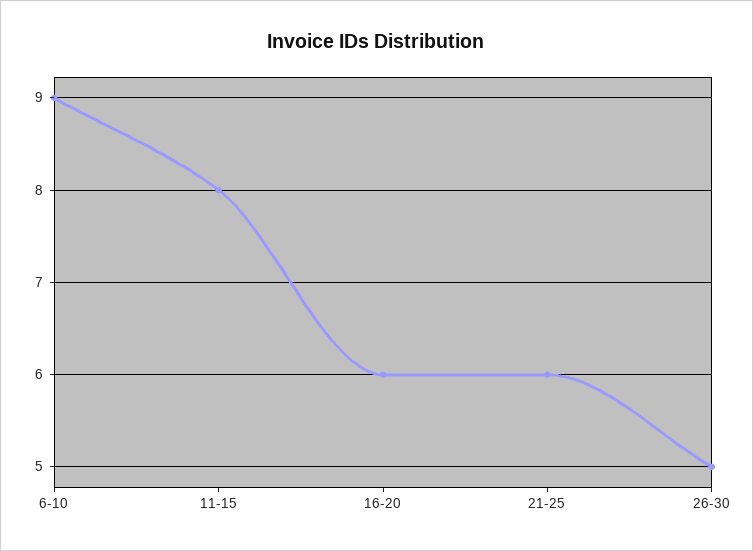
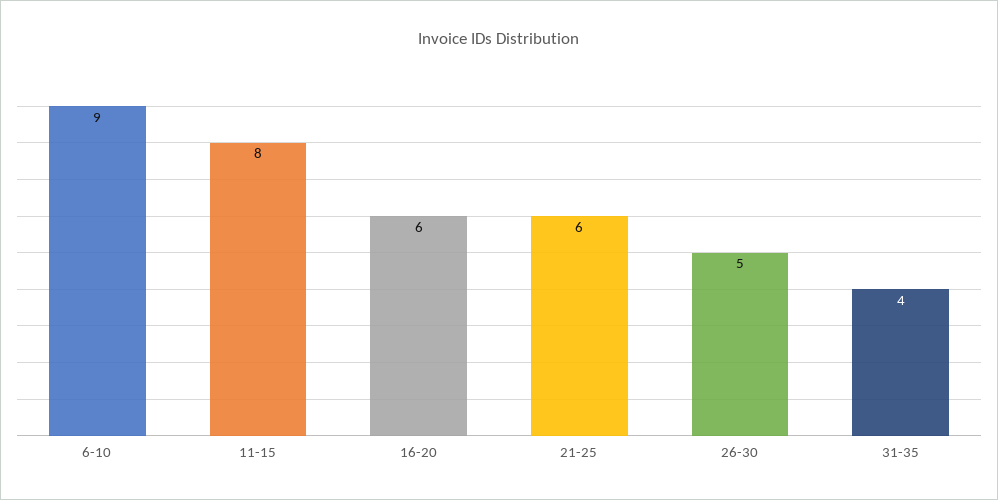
31-35: none -> 4

